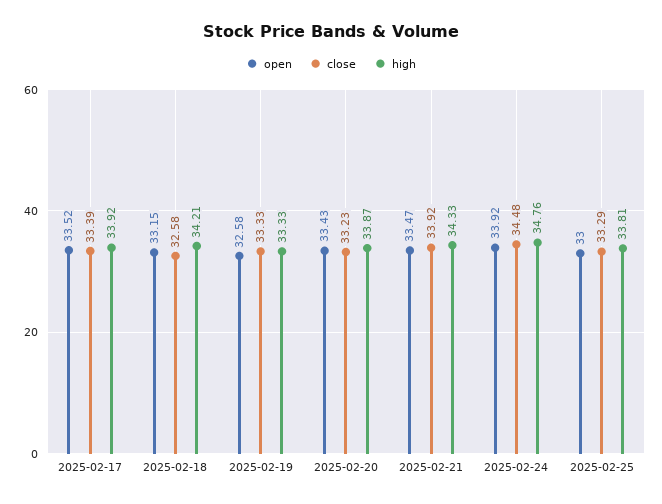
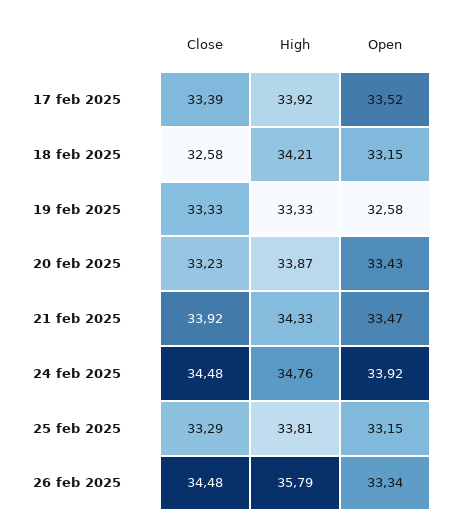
open, 2025-02-25: 33 -> 33.15
close, 26 feb 2025: none -> 34.48
high, 26 feb 2025: none -> 35.79
open, 26 feb 2025: none -> 33.34

